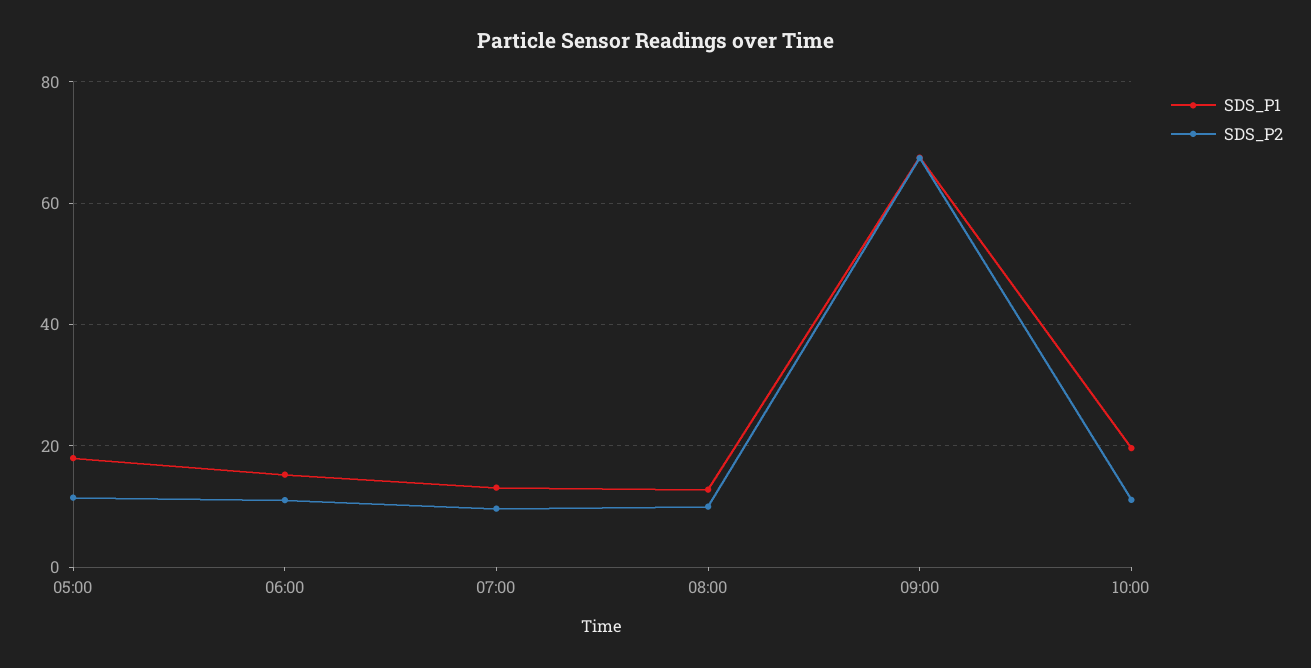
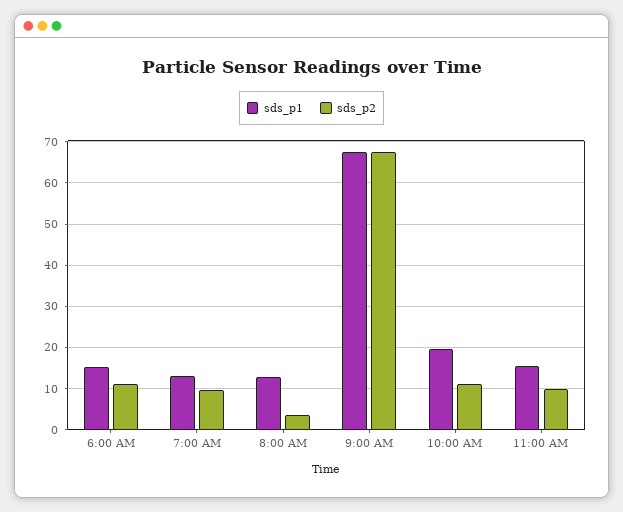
SDS_P1, 05:00: 18 -> none
SDS_P2, 05:00: 12 -> none
SDS_P2, 08:00: 10 -> 4
SDS_P1, 11:00 AM: none -> 16
SDS_P2, 11:00 AM: none -> 10

